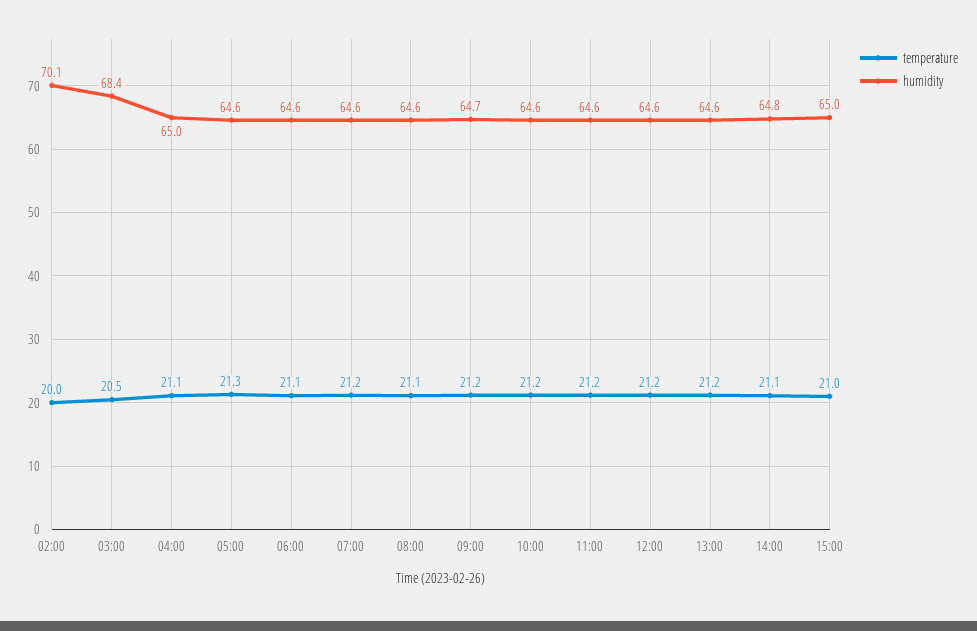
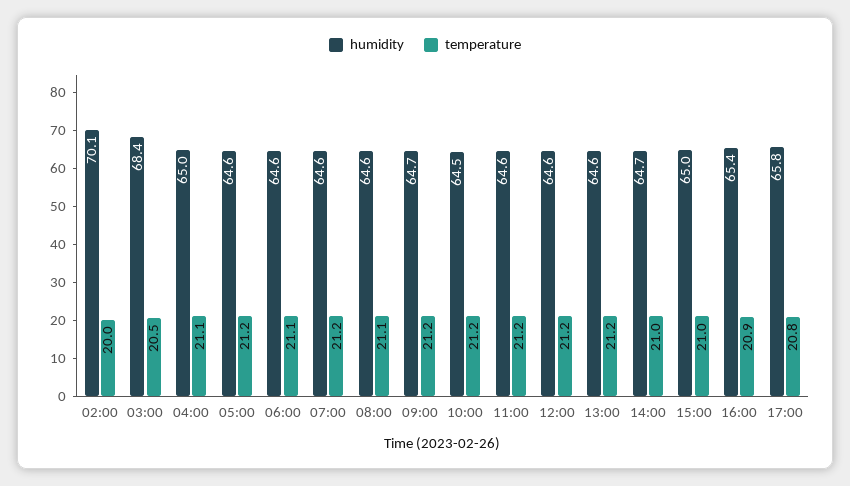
temperature, 05:00: 21.3 -> 21.2
humidity, 10:00: 64.6 -> 64.5
temperature, 14:00: 21.1 -> 21
humidity, 14:00: 64.8 -> 64.7
humidity, 16:00: none -> 65.4
temperature, 16:00: none -> 20.9
humidity, 17:00: none -> 65.8
temperature, 17:00: none -> 20.8

